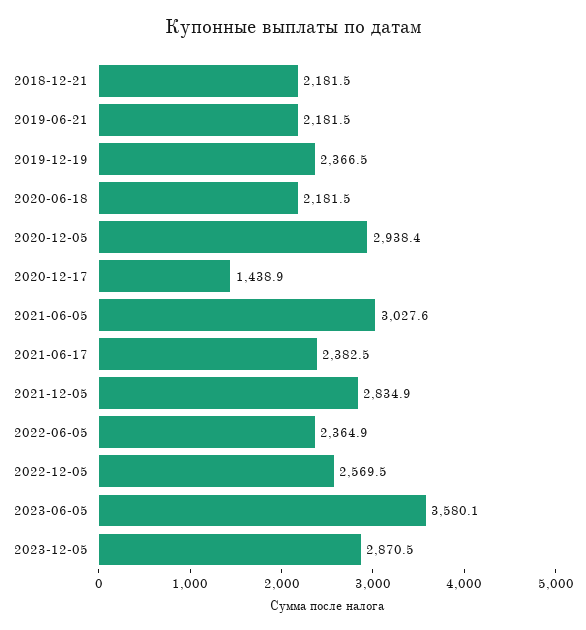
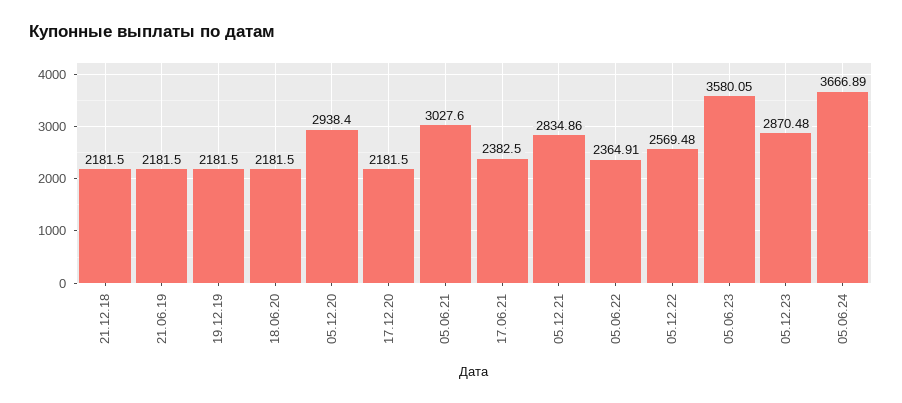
2019-12-19: 2366.5 -> 2181.5
2020-12-17: 1438.9 -> 2181.5
05.06.24: none -> 3666.89

